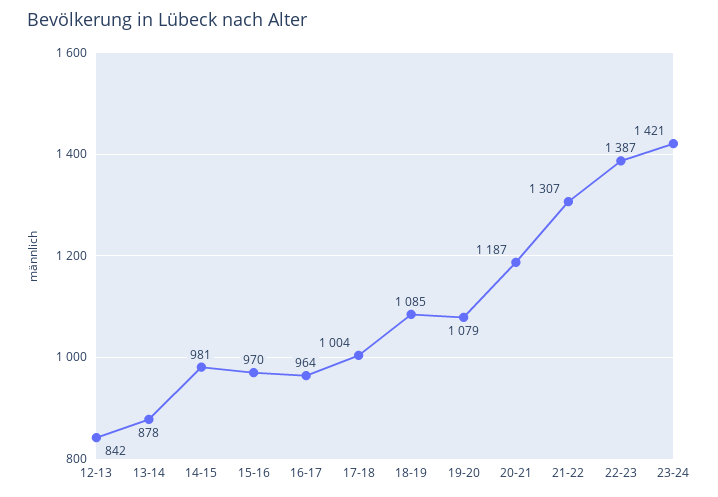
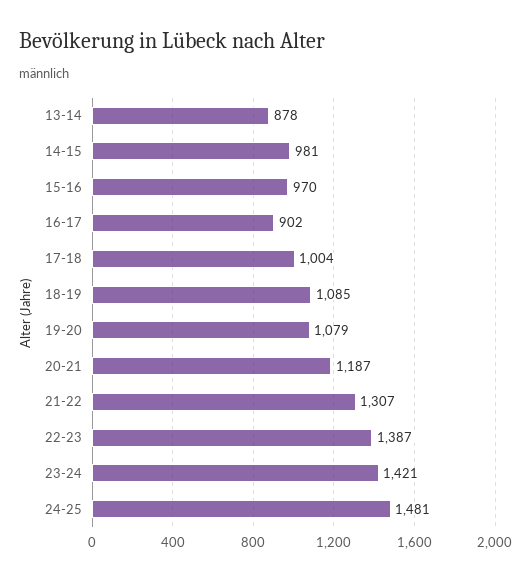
12-13: 842 -> none
16-17: 964 -> 902
24-25: none -> 1481

